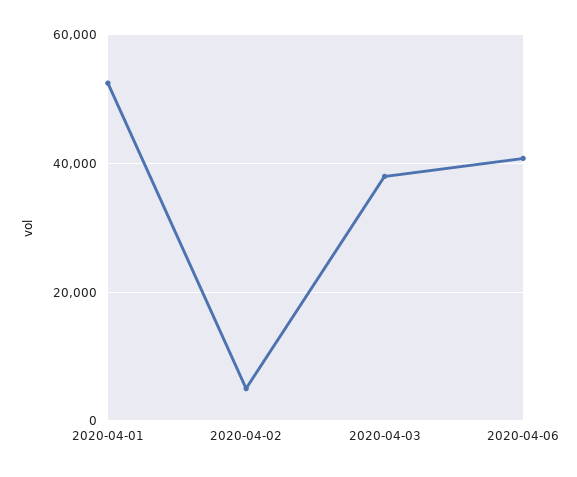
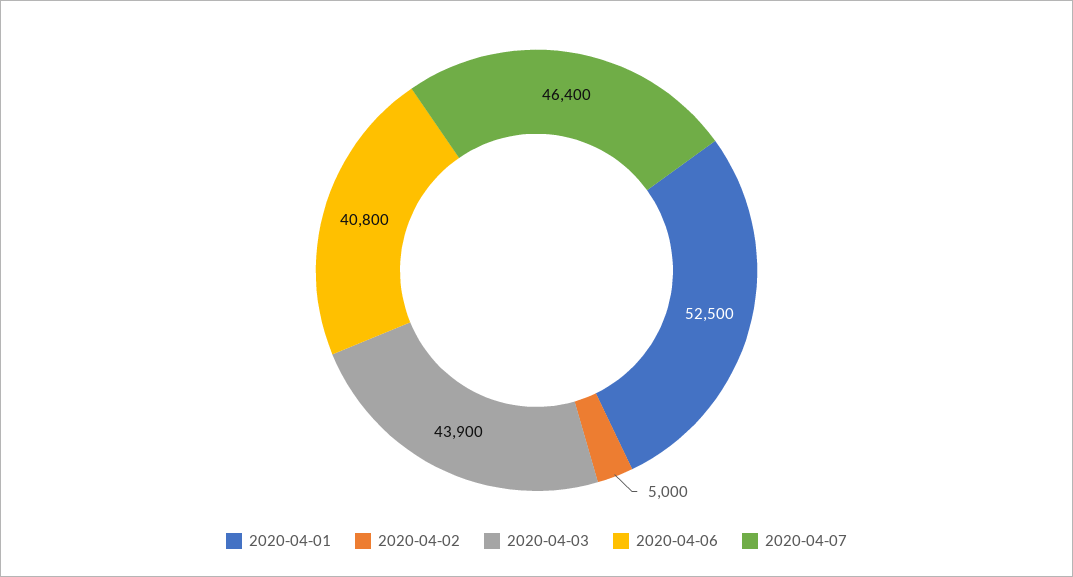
2020-04-03: 38000 -> 43900
2020-04-07: none -> 46400

